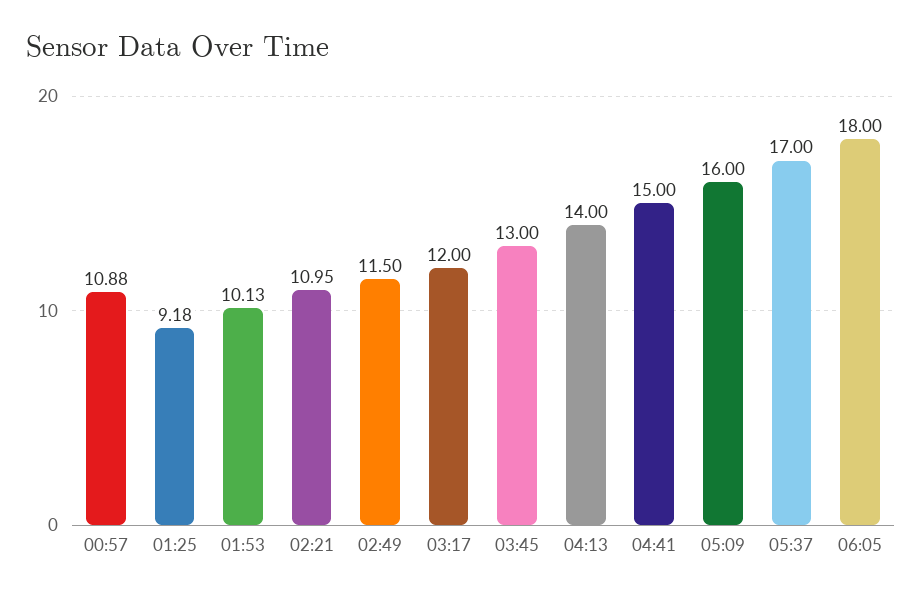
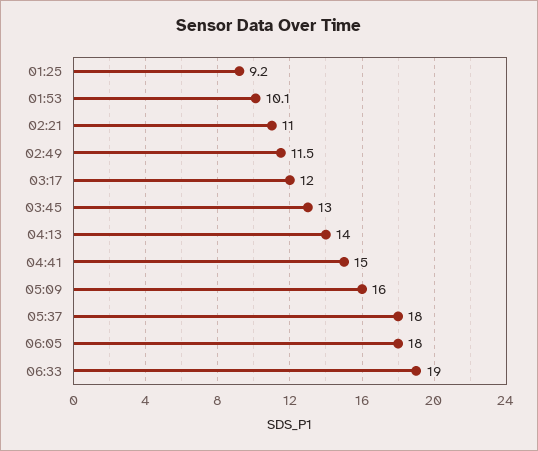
00:57: 10.88 -> none
05:37: 17 -> 18
06:33: none -> 19

